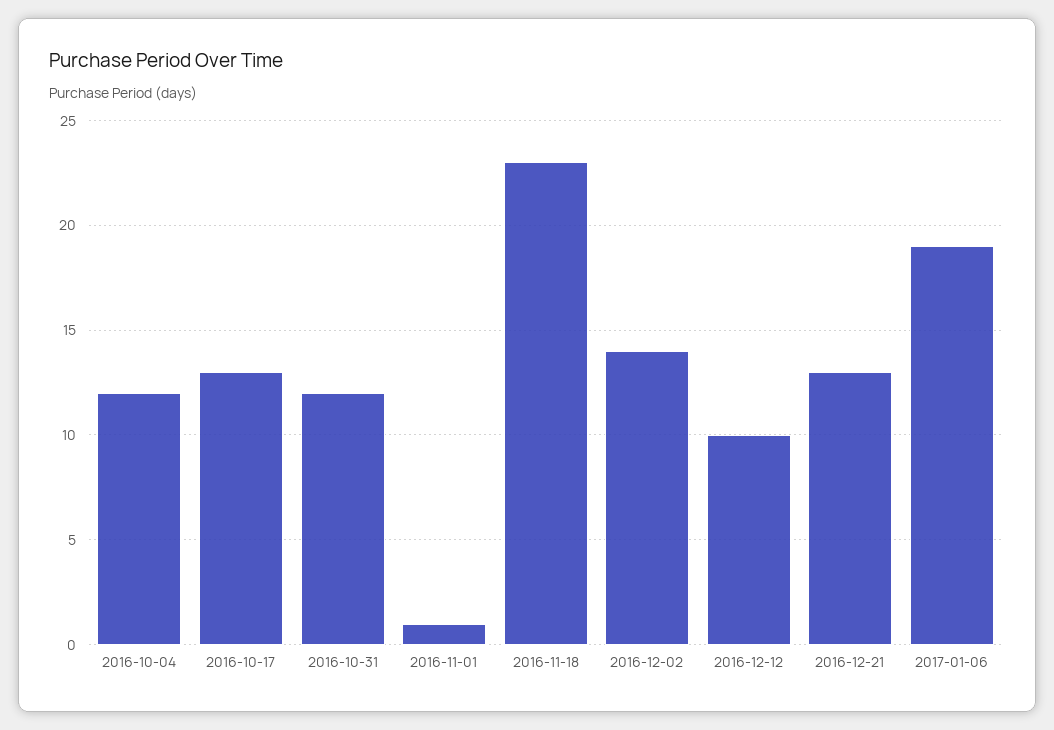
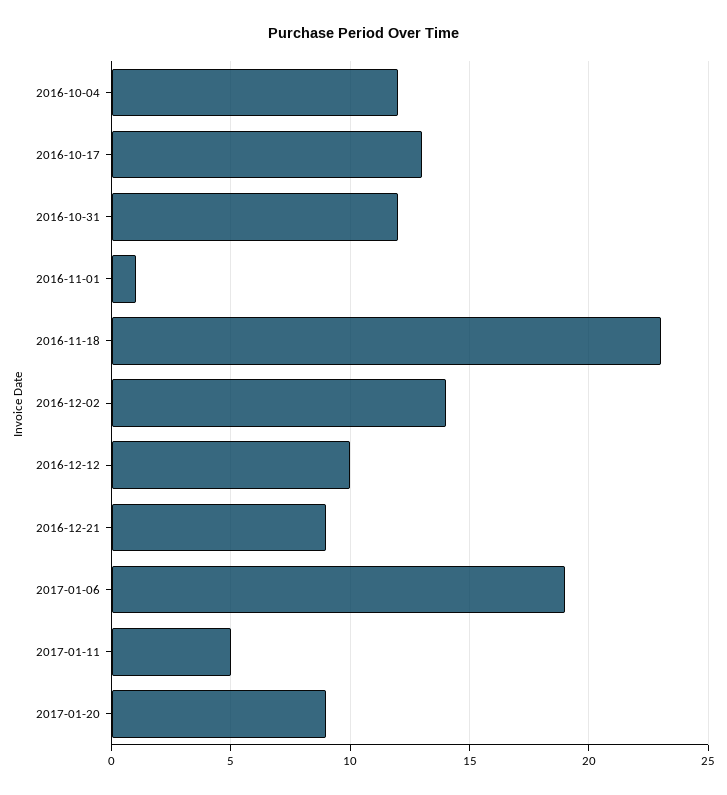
2016-12-21: 13 -> 9
2017-01-11: none -> 5
2017-01-20: none -> 9

